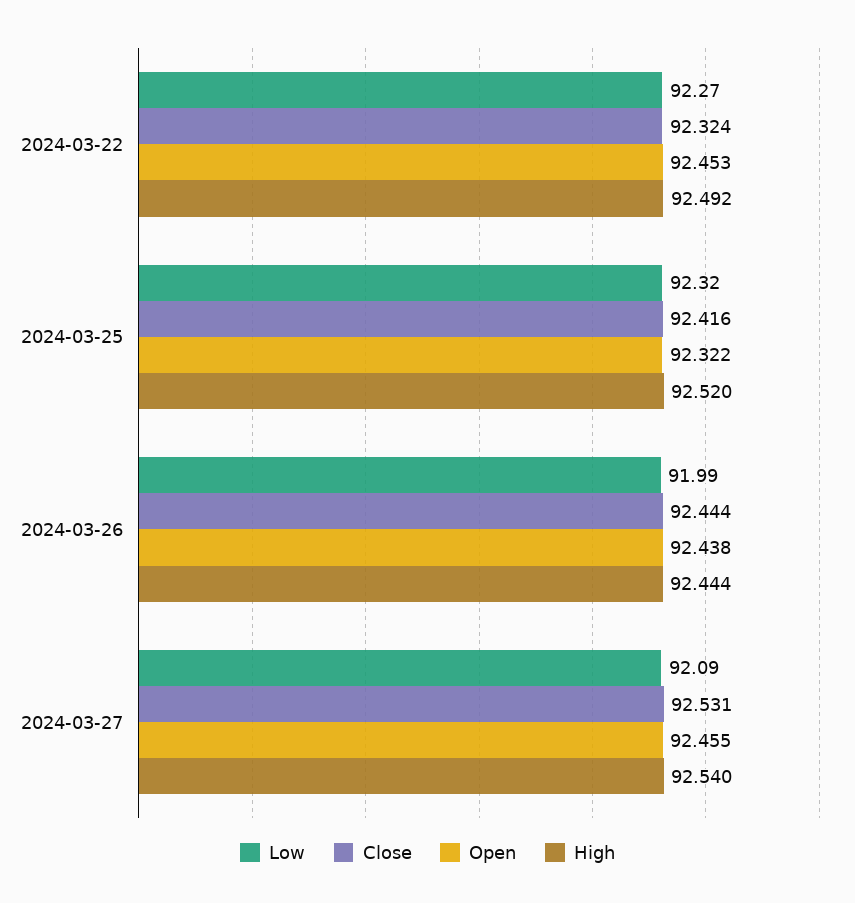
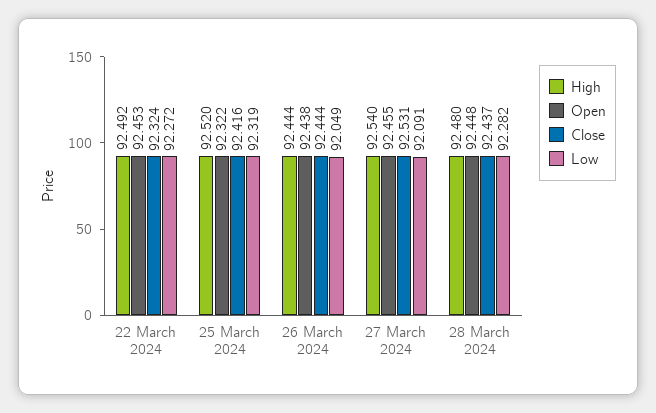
Low, 2024-03-26: 91.99 -> 92.049
High, 28 March 2024: none -> 92.48
Open, 28 March 2024: none -> 92.448
Close, 28 March 2024: none -> 92.437
Low, 28 March 2024: none -> 92.282

